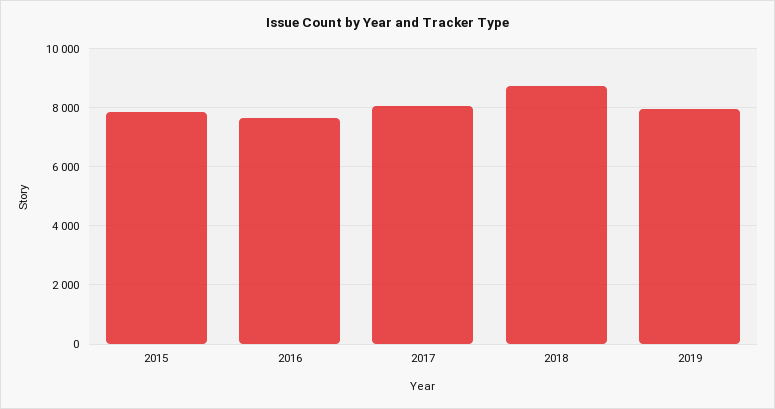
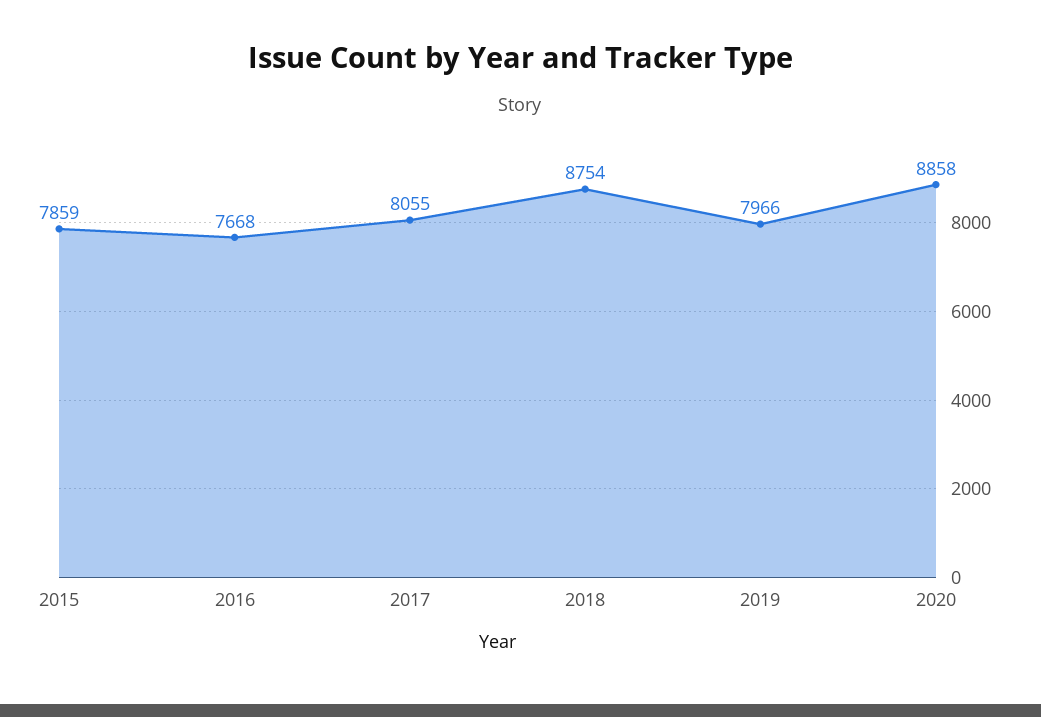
2020: none -> 8858

